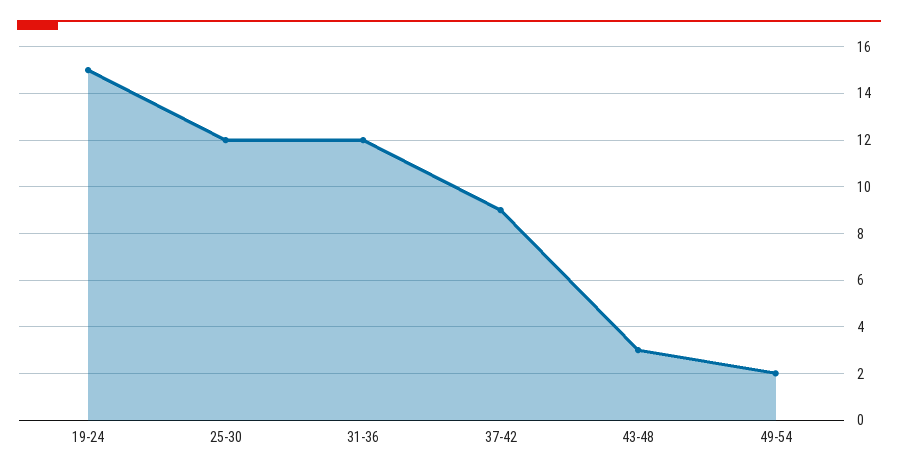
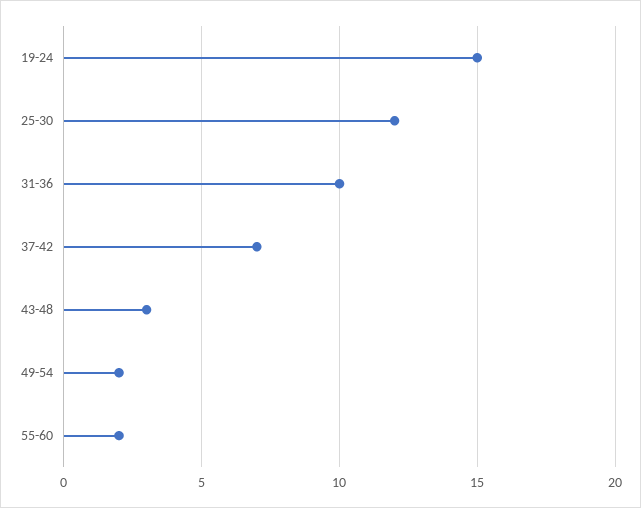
31-36: 12 -> 10
37-42: 9 -> 7
55-60: none -> 2

